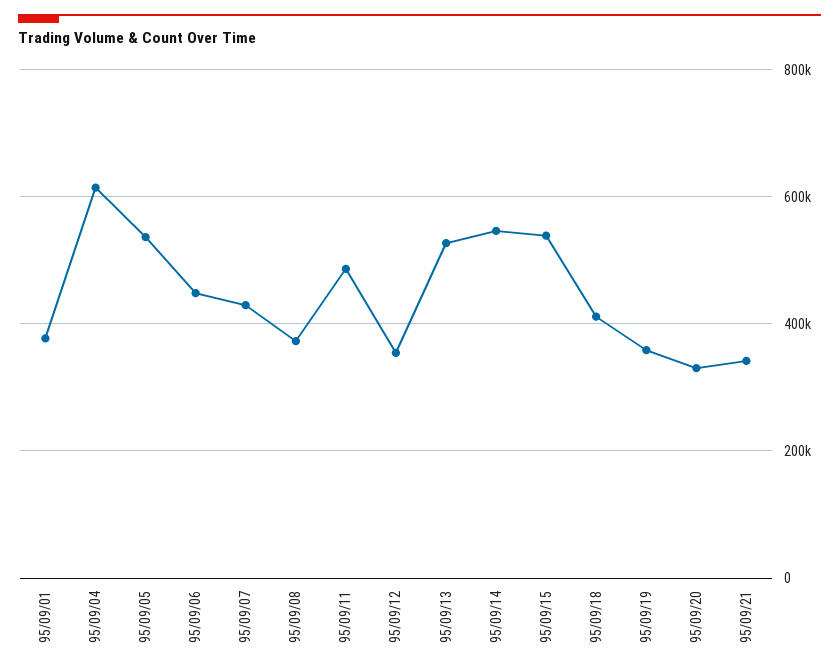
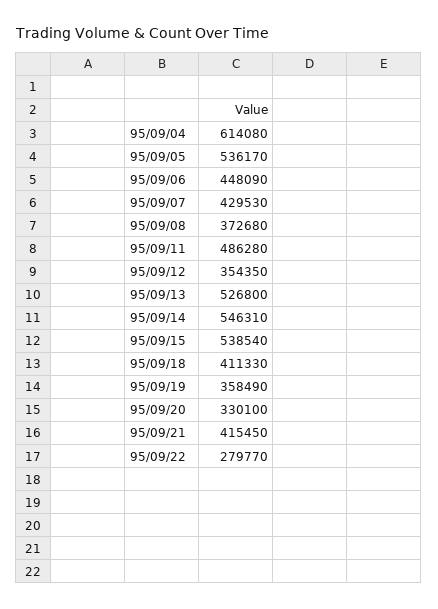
95/09/01: 380000 -> none
95/09/21: 340000 -> 415450
95/09/22: none -> 279770

